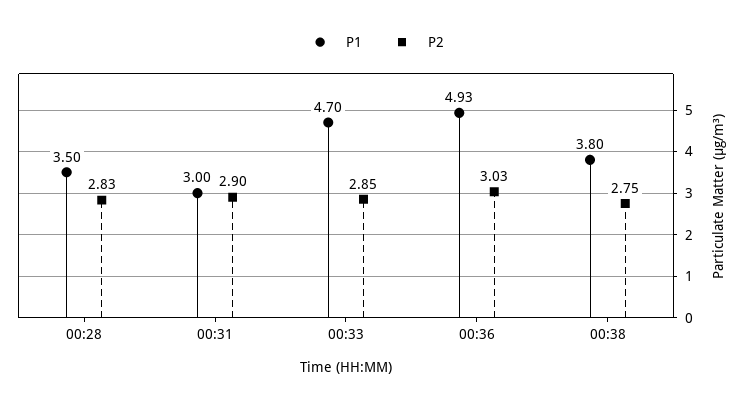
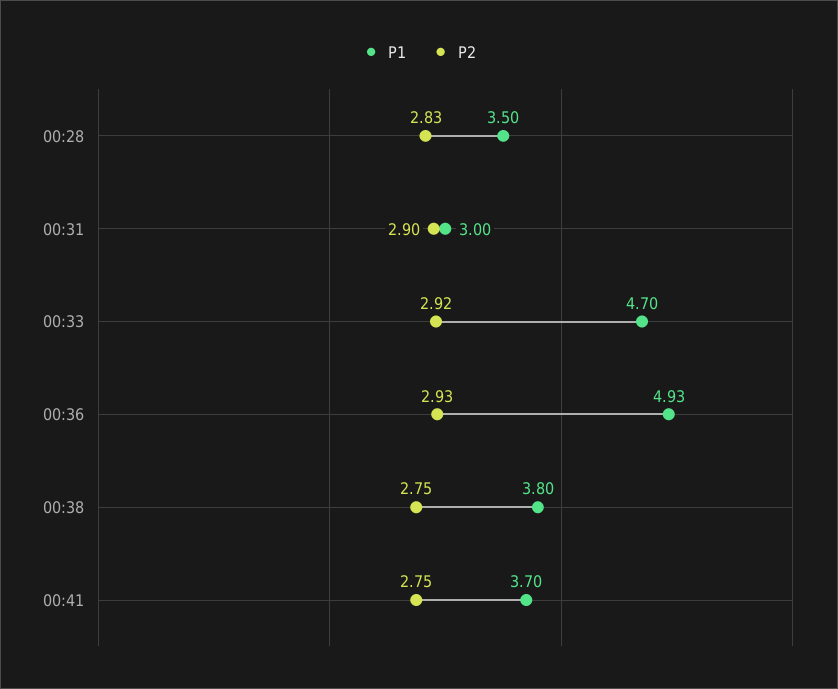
P2, 00:33: 2.85 -> 2.92
P2, 00:36: 3.03 -> 2.93
P1, 00:41: none -> 3.7
P2, 00:41: none -> 2.75

